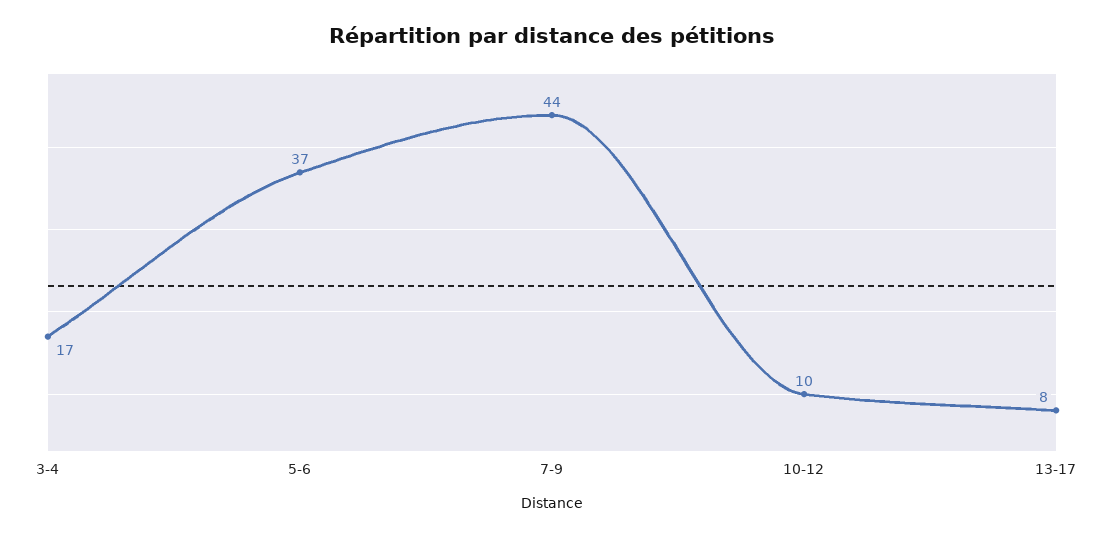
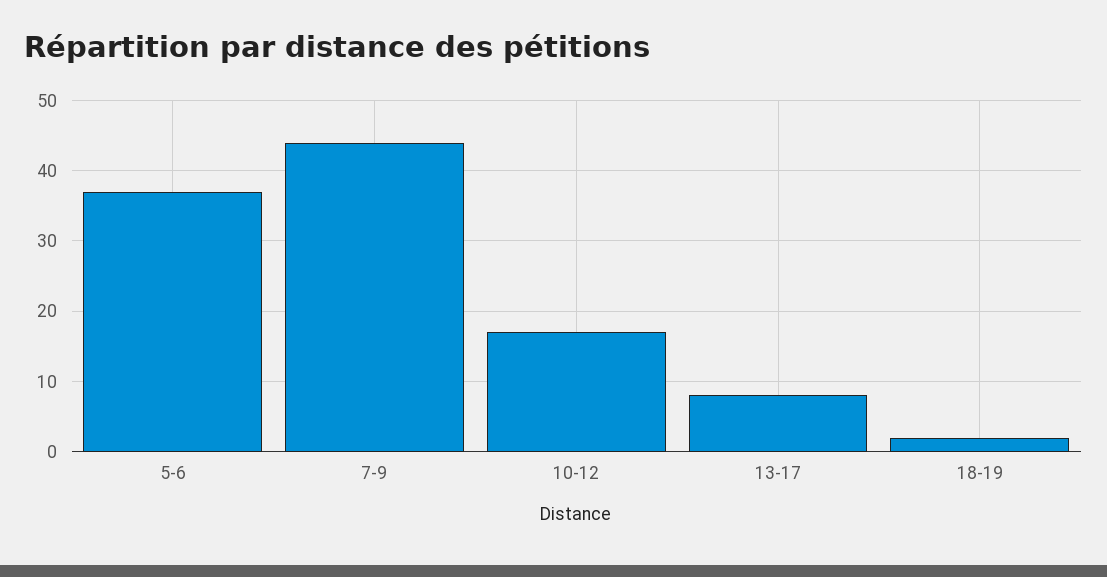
3-4: 17 -> none
10-12: 10 -> 17
18-19: none -> 2

